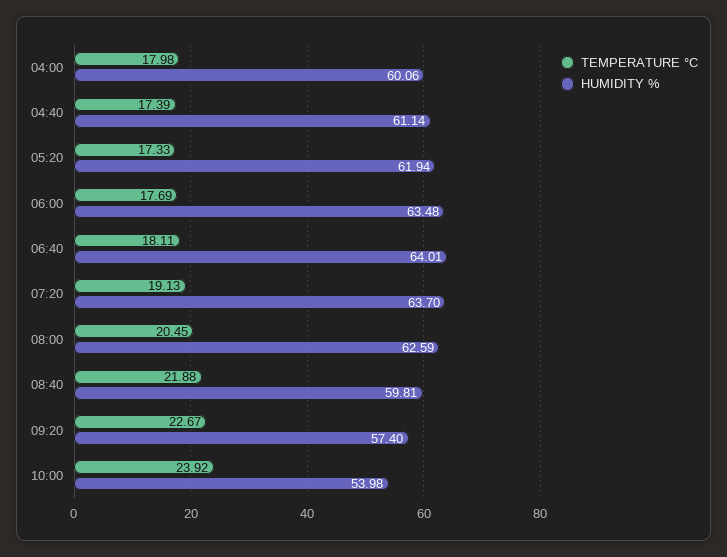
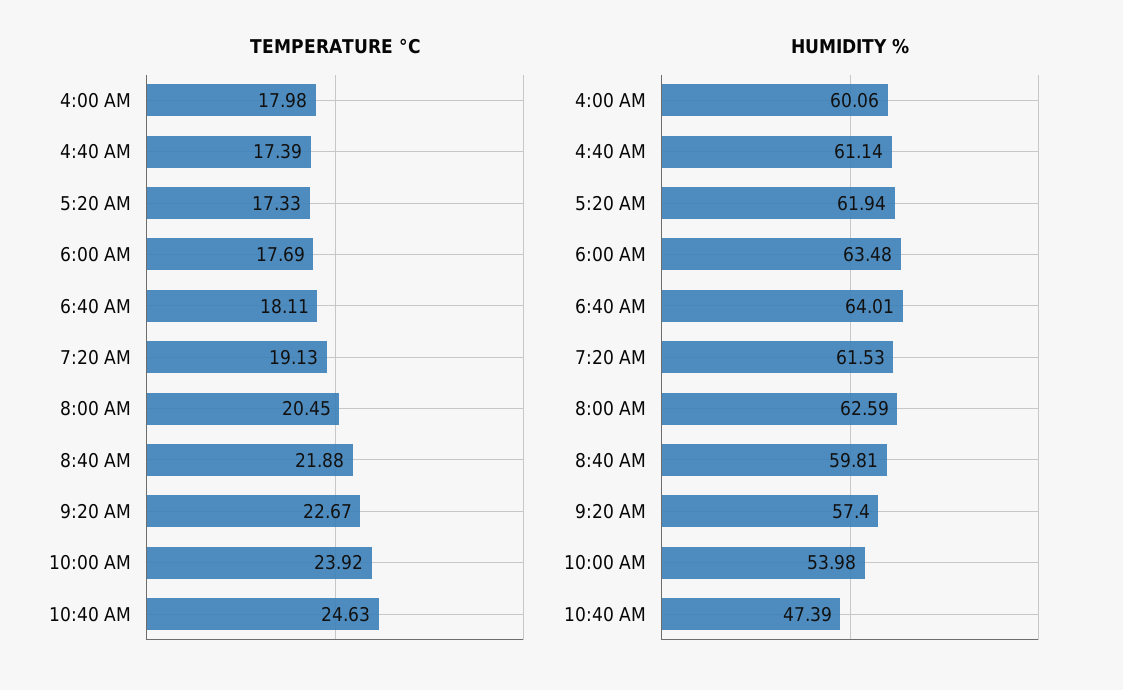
HUMIDITY %, 07:20: 63.7 -> 61.53
TEMPERATURE °C, 10:40 AM: none -> 24.63
HUMIDITY %, 10:40 AM: none -> 47.39

